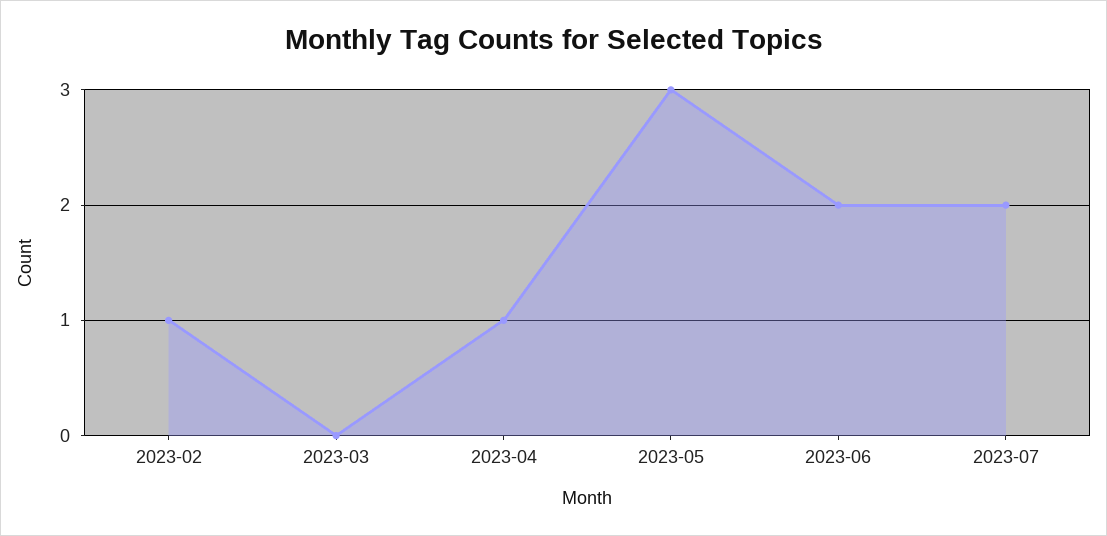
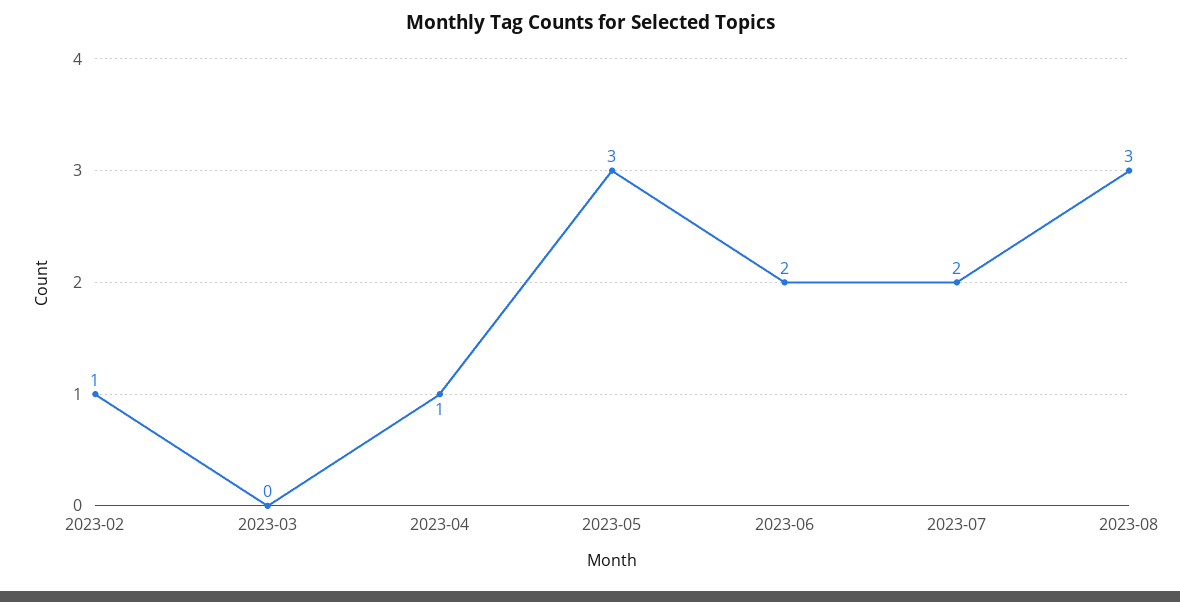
2023-08: none -> 3

